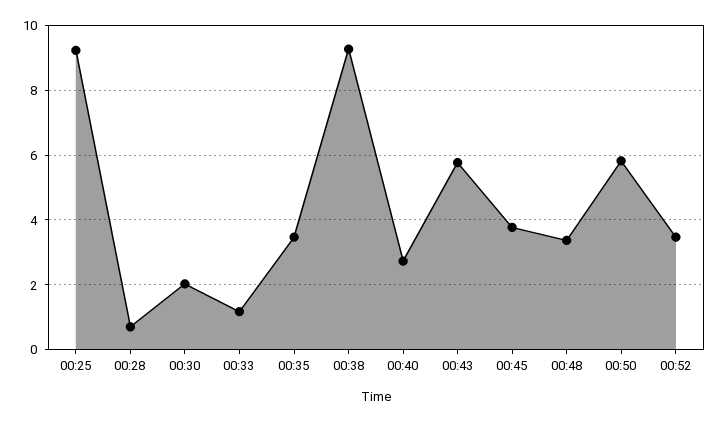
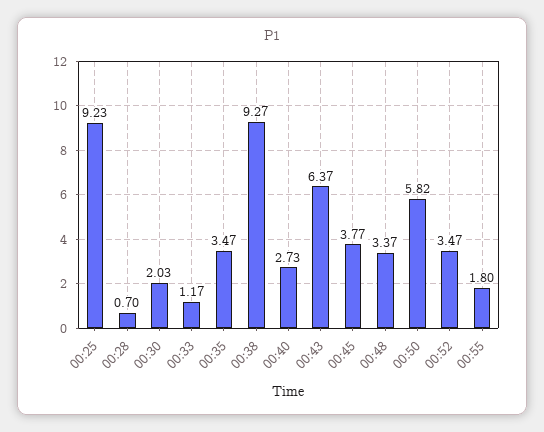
00:43: 5.8 -> 6.37
00:55: none -> 1.8

